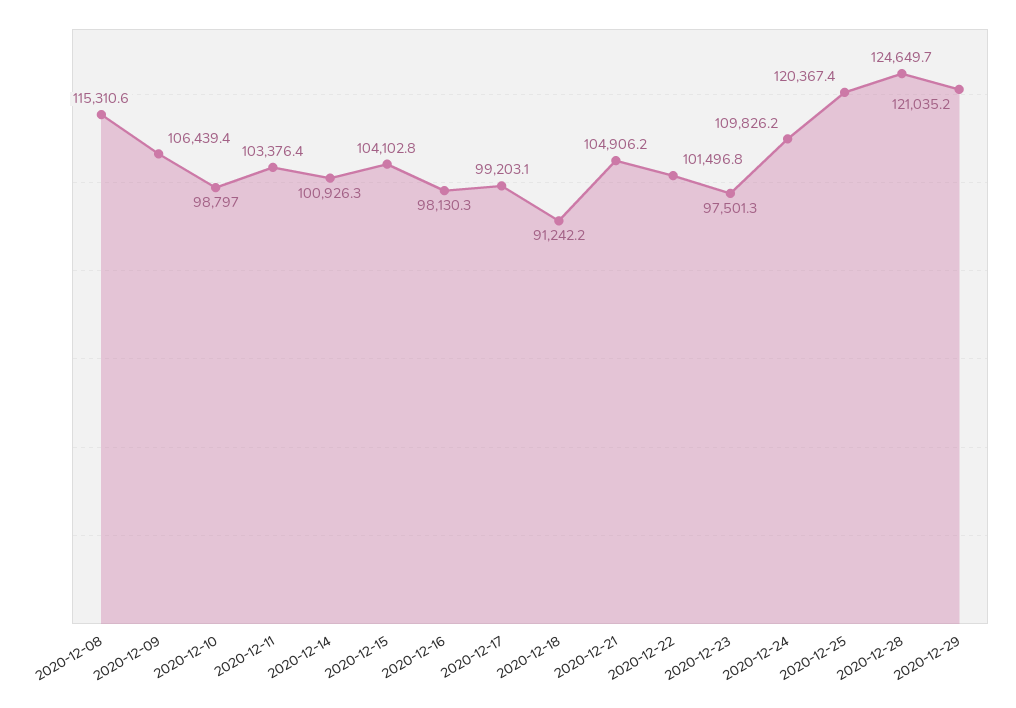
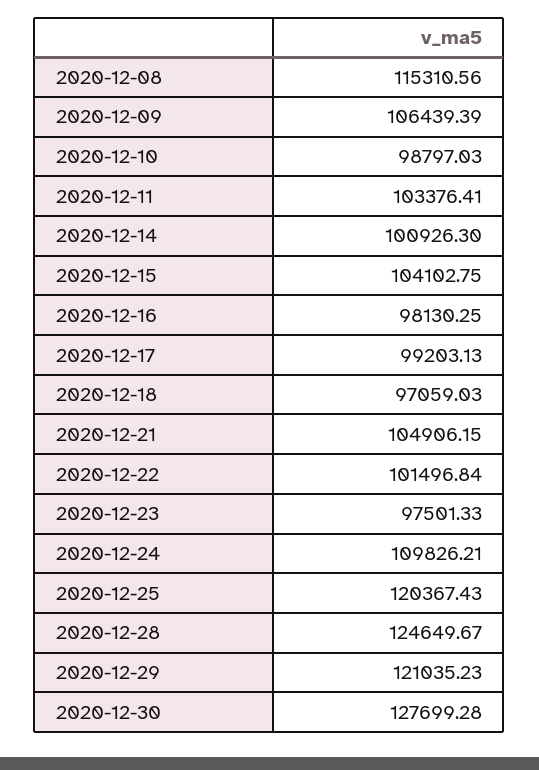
2020-12-18: 91242.2 -> 97059.03
2020-12-30: none -> 127699.28

